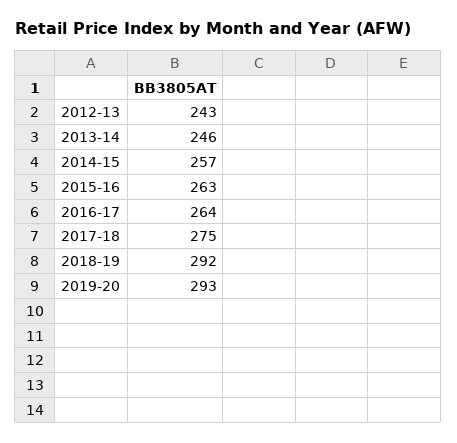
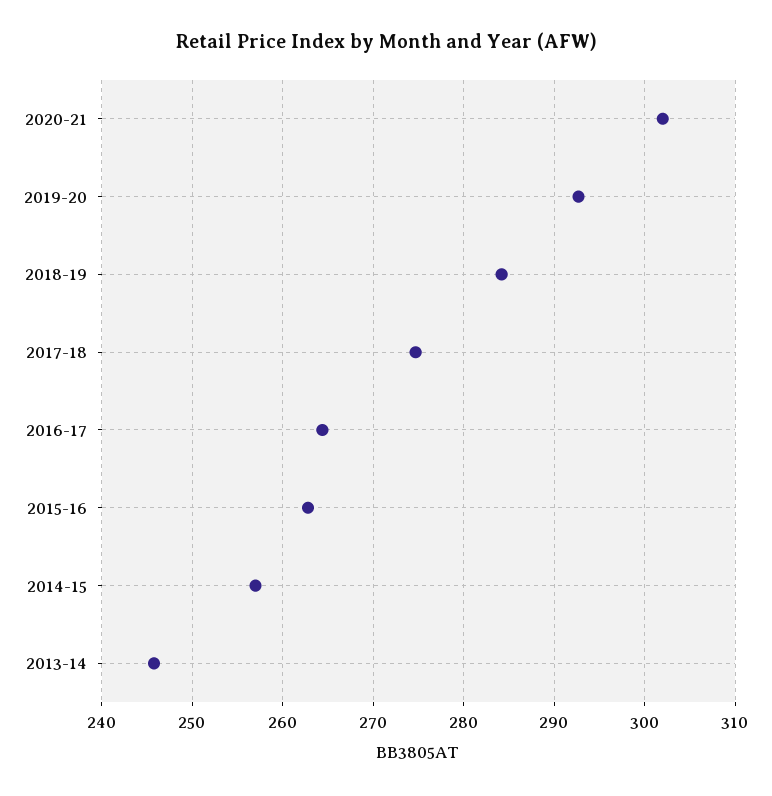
2012-13: 243 -> none
2018-19: 292 -> 284
2020-21: none -> 302

